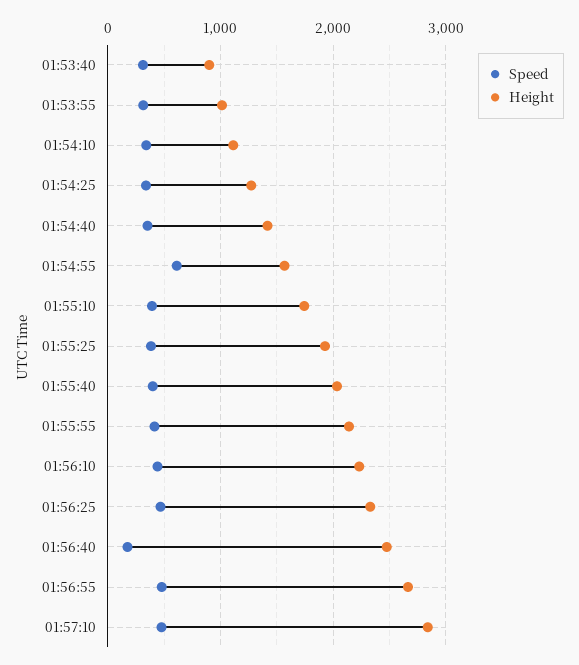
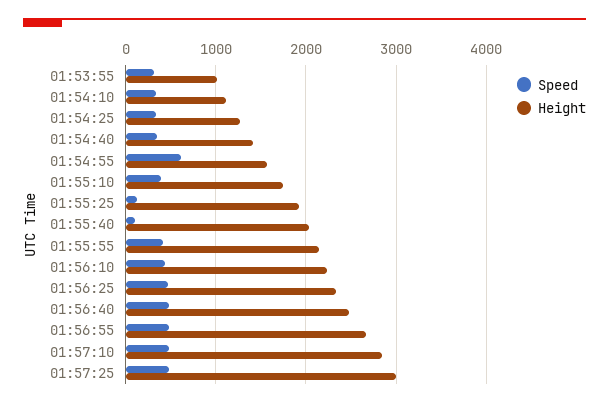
Speed, 01:53:40: 300 -> none
Height, 01:53:40: 900 -> none
Speed, 01:55:25: 400 -> 100
Speed, 01:55:40: 400 -> 100
Speed, 01:56:40: 200 -> 500
Speed, 01:57:25: none -> 500
Height, 01:57:25: none -> 3000

